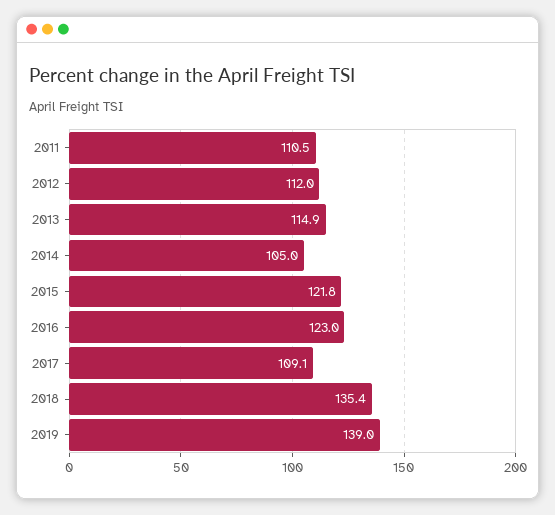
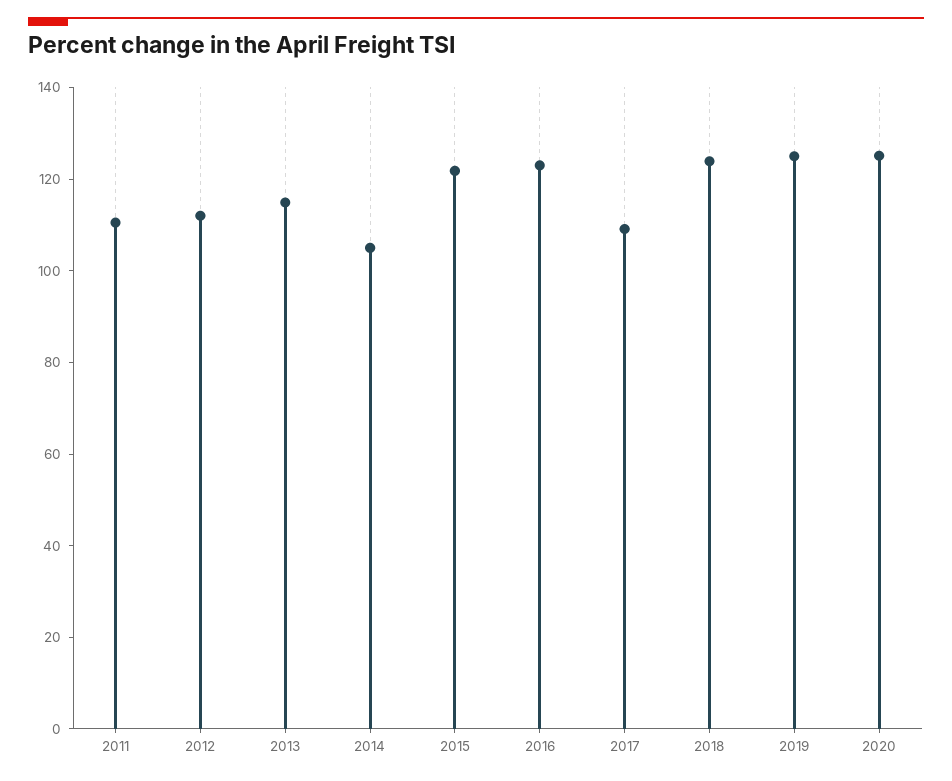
2018: 135.4 -> 125
2019: 139 -> 125
2020: none -> 125

